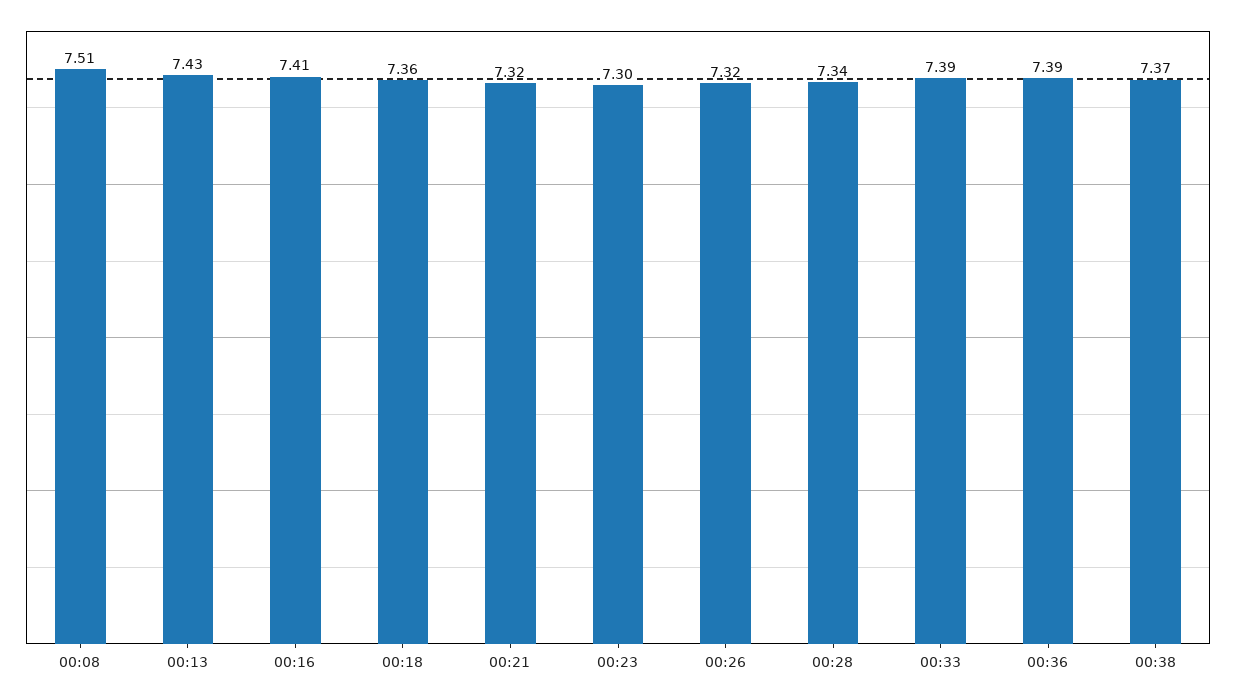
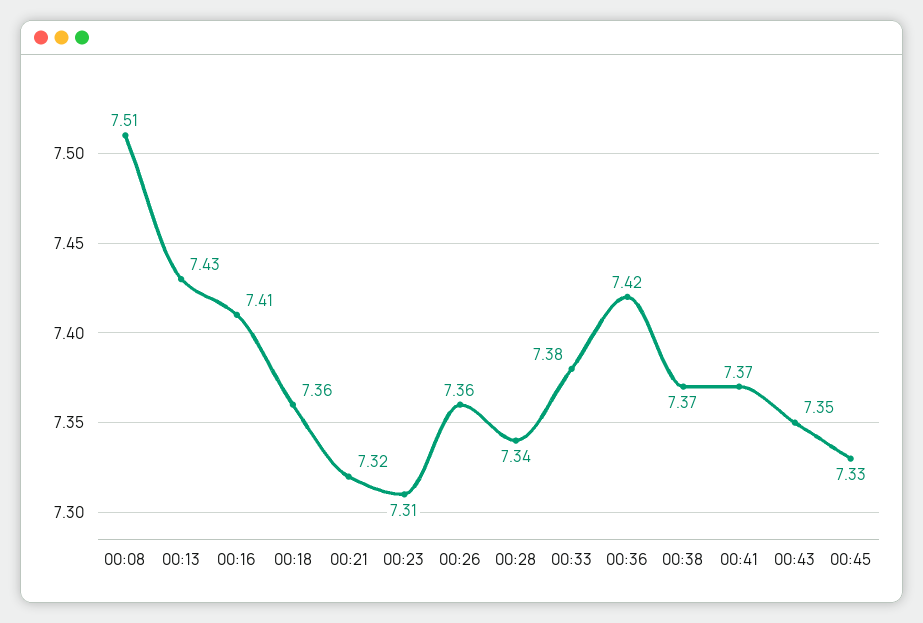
00:23: 7.3 -> 7.31
00:26: 7.32 -> 7.36
00:33: 7.39 -> 7.38
00:36: 7.39 -> 7.42
00:41: none -> 7.37
00:43: none -> 7.35
00:45: none -> 7.33

